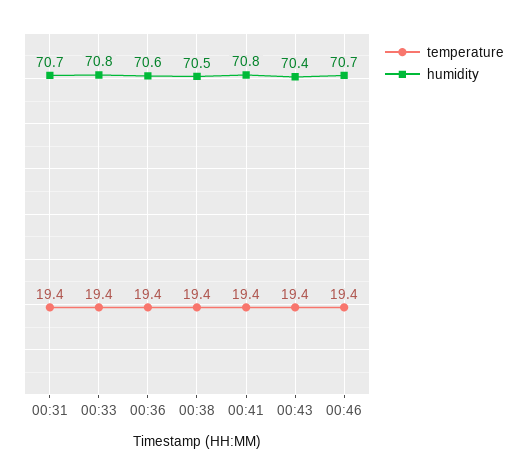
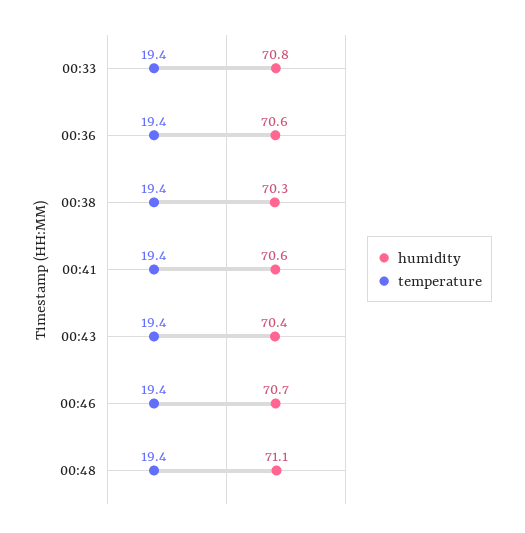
temperature, 00:31: 19.4 -> none
humidity, 00:31: 70.7 -> none
humidity, 00:38: 70.5 -> 70.3
humidity, 00:41: 70.8 -> 70.6
humidity, 00:48: none -> 71.1
temperature, 00:48: none -> 19.4

